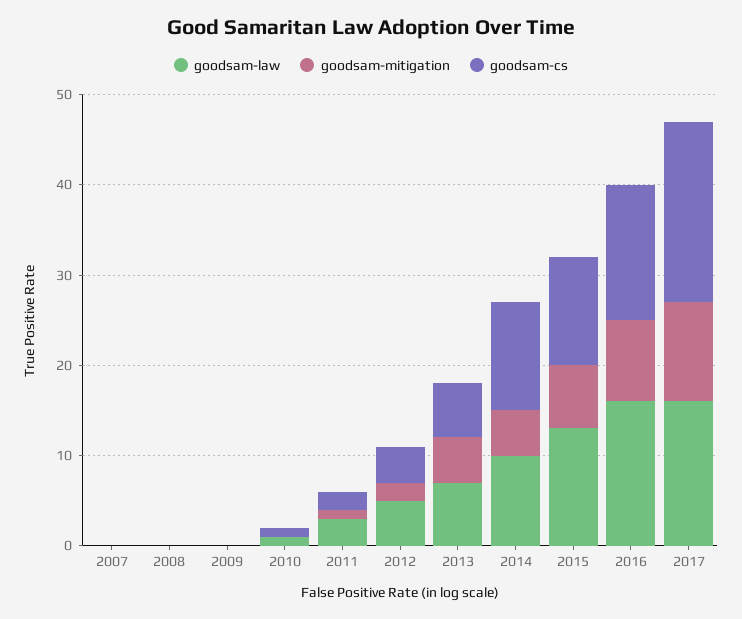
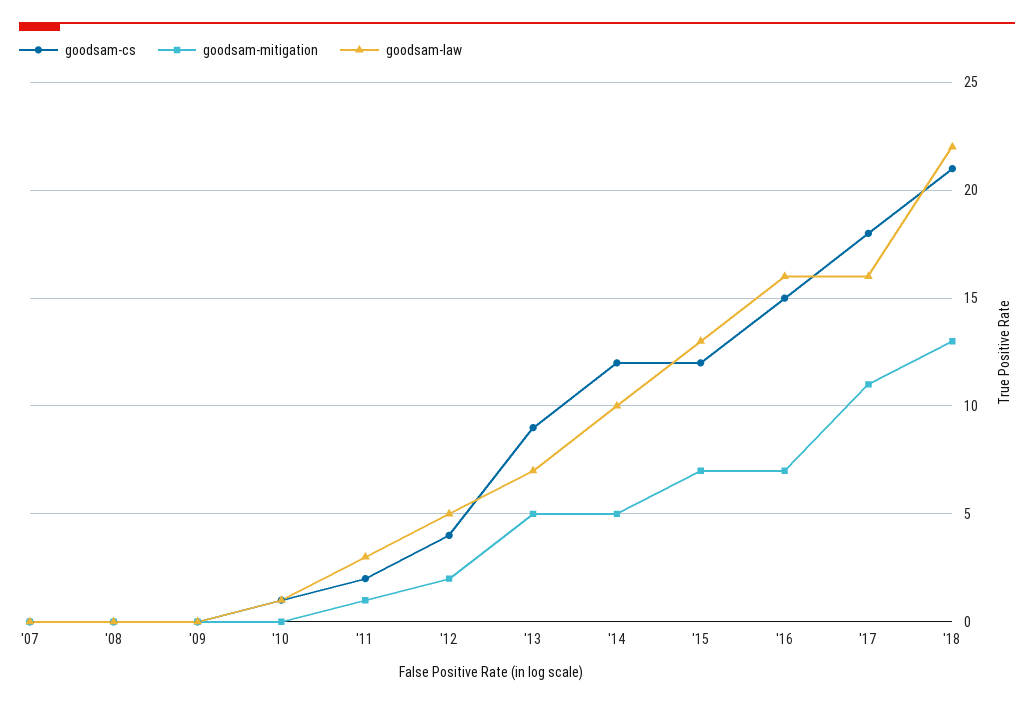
goodsam-cs, 2013: 6 -> 9
goodsam-mitigation, 2016: 9 -> 7
goodsam-cs, 2017: 20 -> 18
goodsam-cs, '18: none -> 21
goodsam-mitigation, '18: none -> 13
goodsam-law, '18: none -> 22

